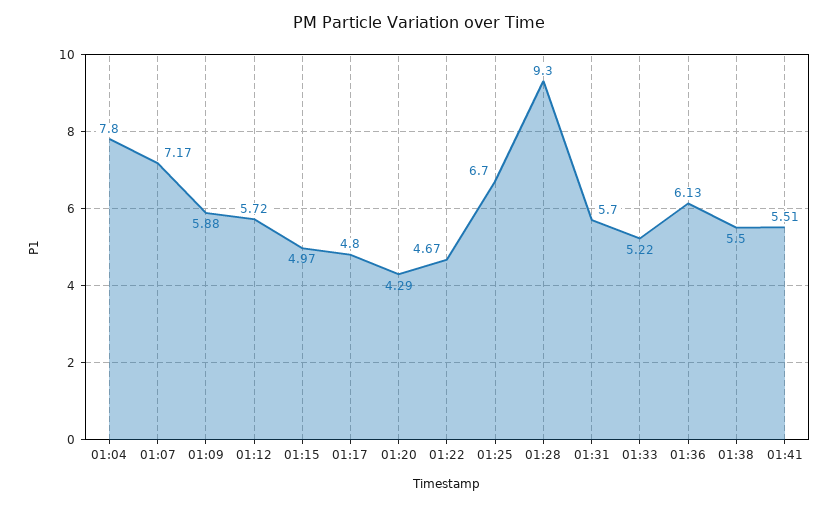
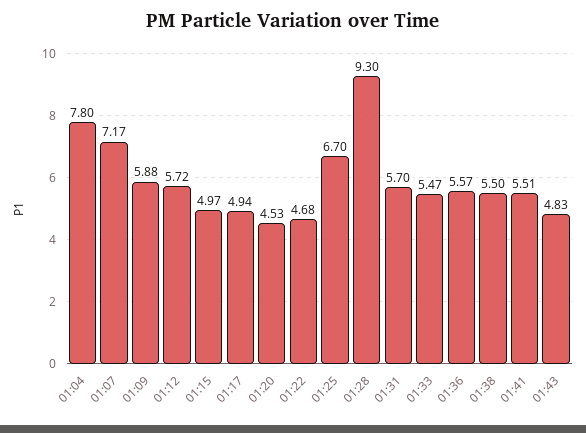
01:17: 4.8 -> 4.94
01:20: 4.29 -> 4.53
01:22: 4.67 -> 4.68
01:33: 5.22 -> 5.47
01:36: 6.13 -> 5.57
01:43: none -> 4.83

